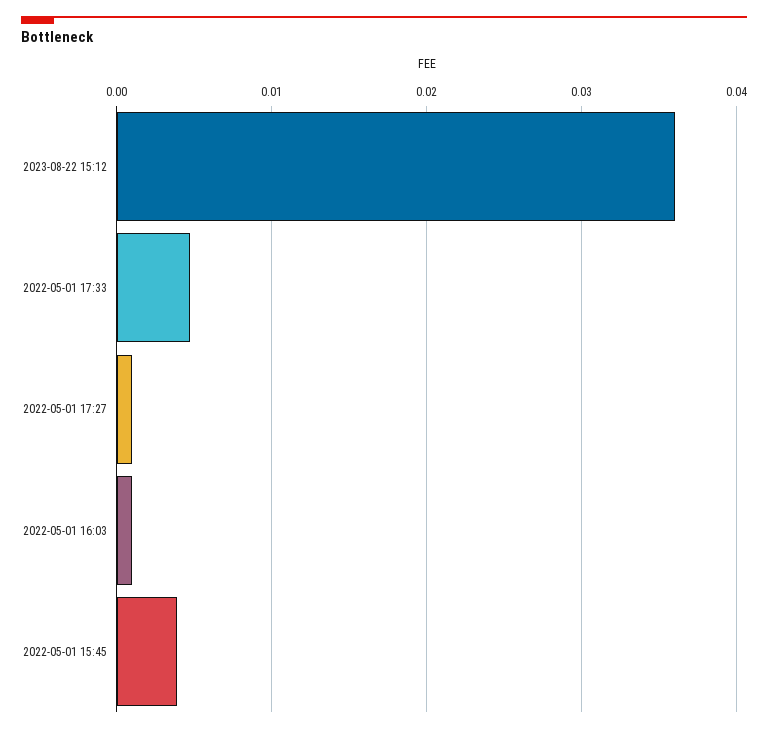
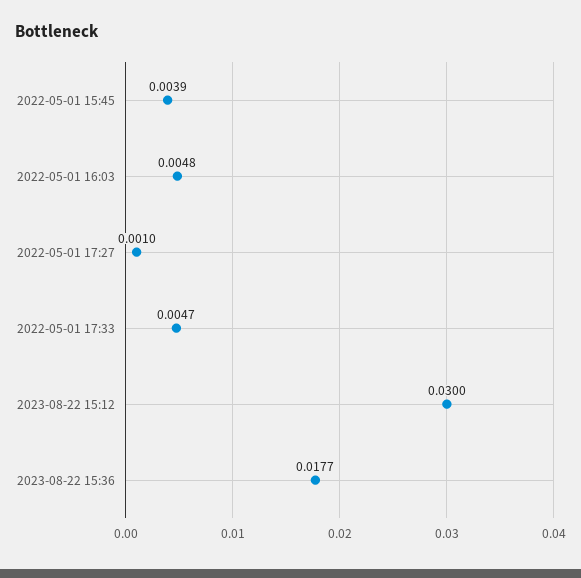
2023-08-22 15:12: 0.036 -> 0.03
2022-05-01 16:03: 0.001 -> 0.0048
2023-08-22 15:36: none -> 0.0177

